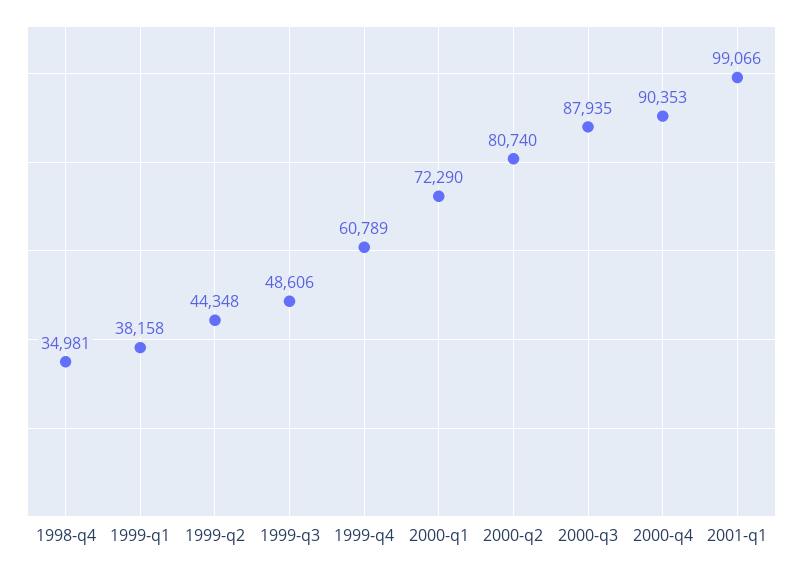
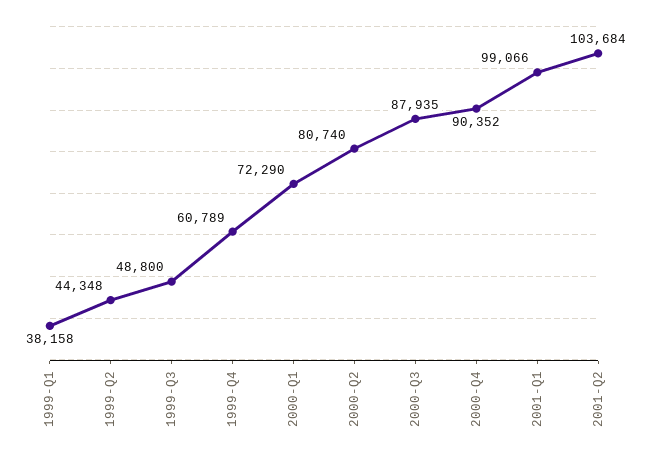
1998-q4: 34981 -> none
1999-q3: 48606 -> 48800
2000-q4: 90353 -> 90352
2001-Q2: none -> 103684

